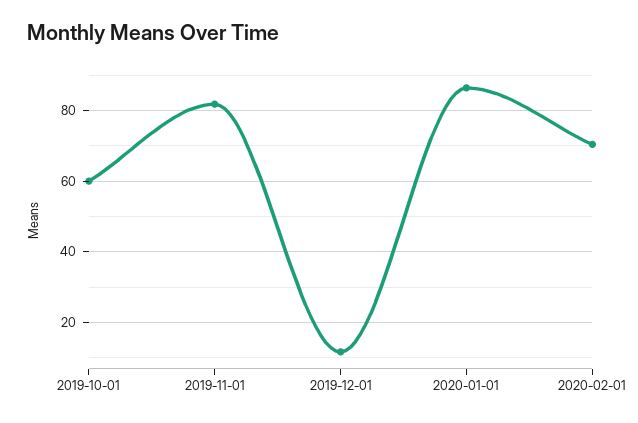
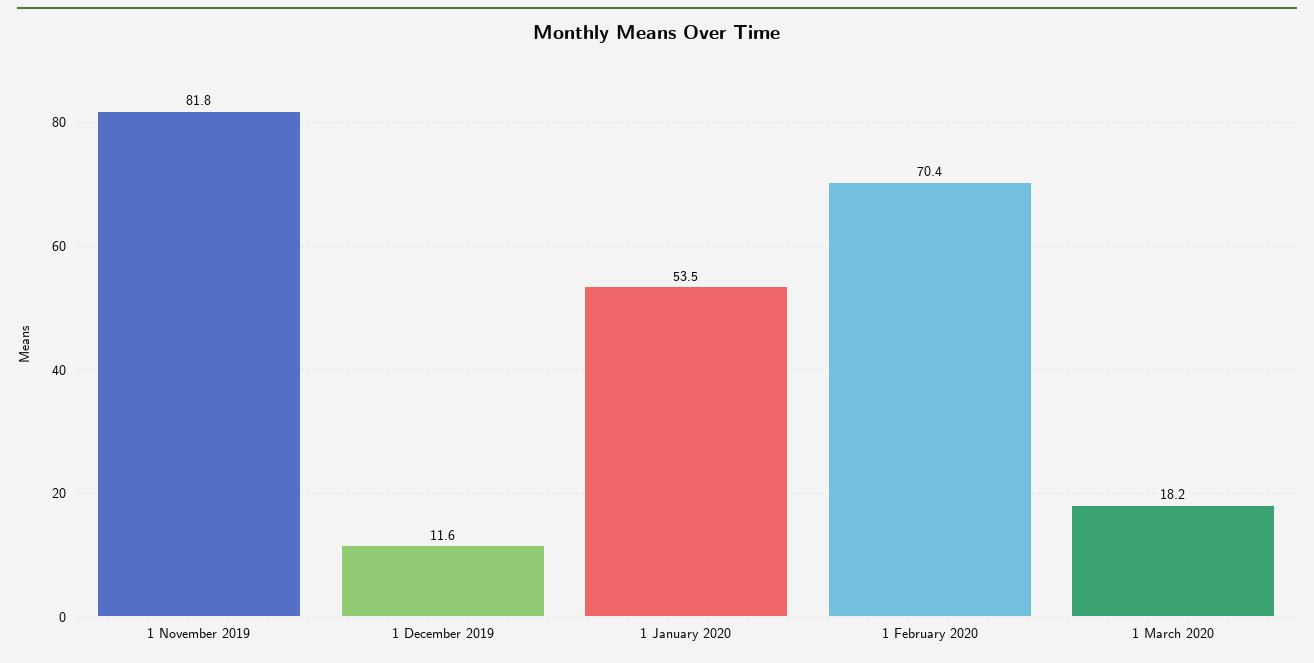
2019-10-01: 60 -> none
2020-01-01: 86 -> 53.5
1 March 2020: none -> 18.2

